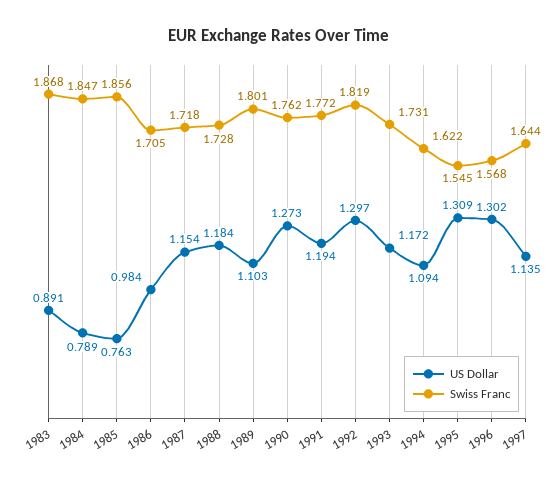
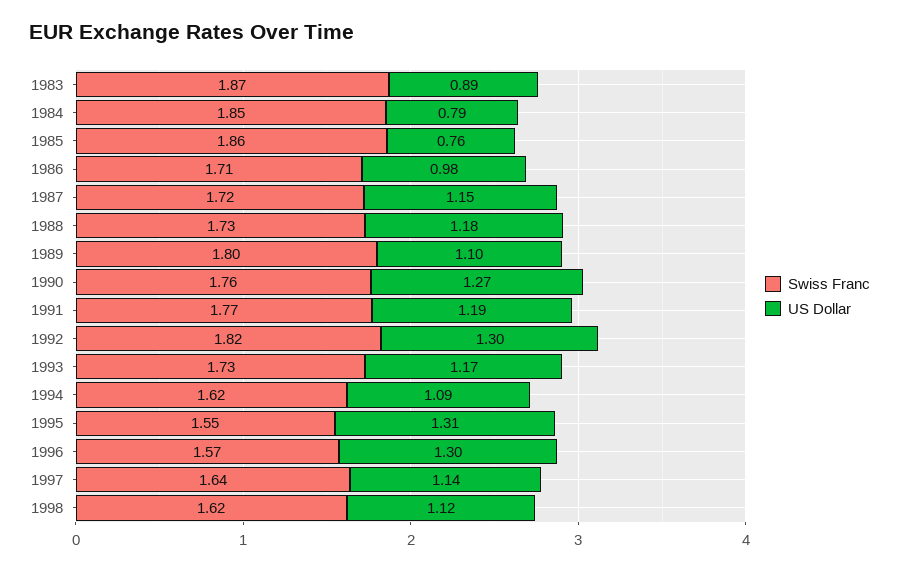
Swiss Franc, 1998: none -> 1.62
US Dollar, 1998: none -> 1.12

